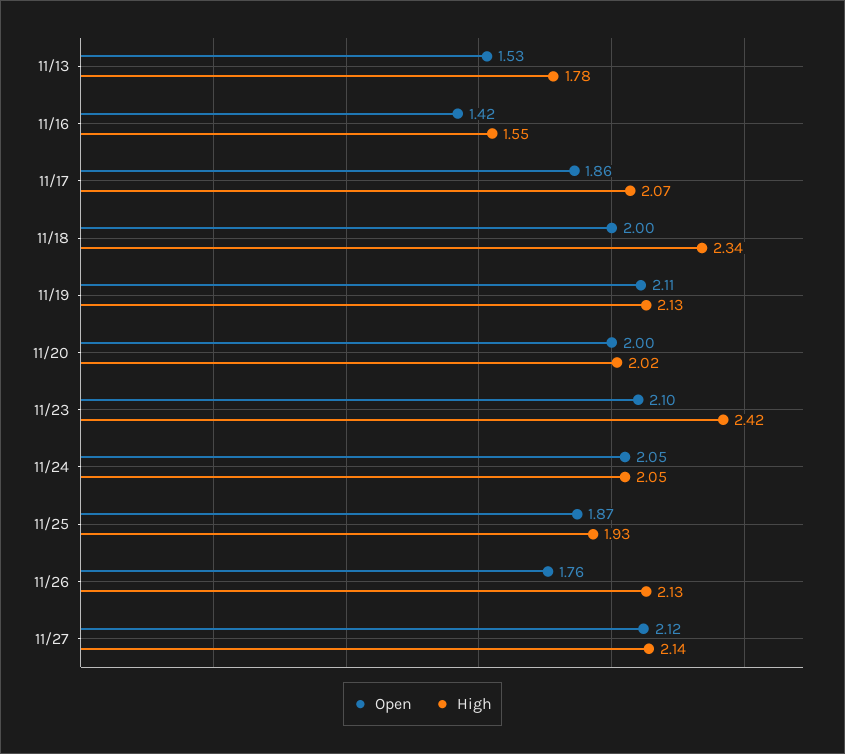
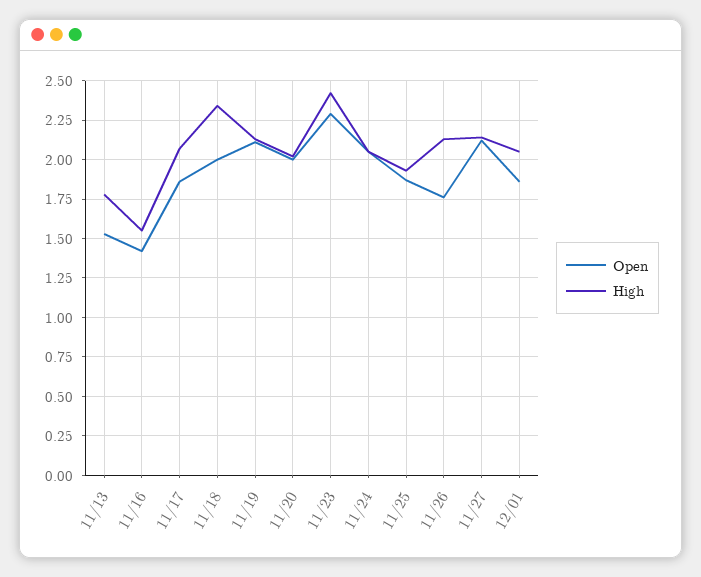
Open, 11/23: 2.1 -> 2.3
Open, 12/01: none -> 1.85
High, 12/01: none -> 2.05

